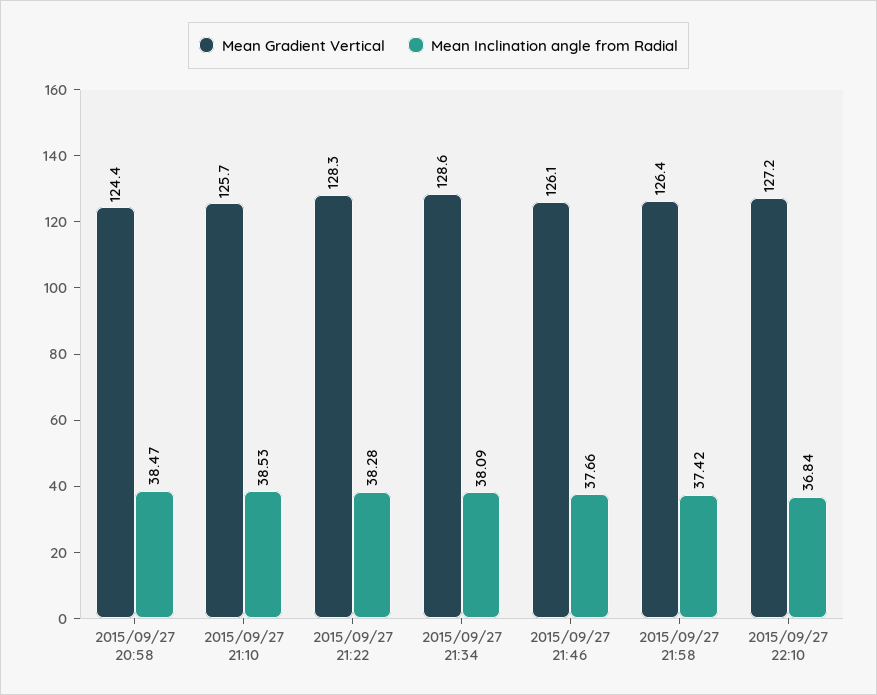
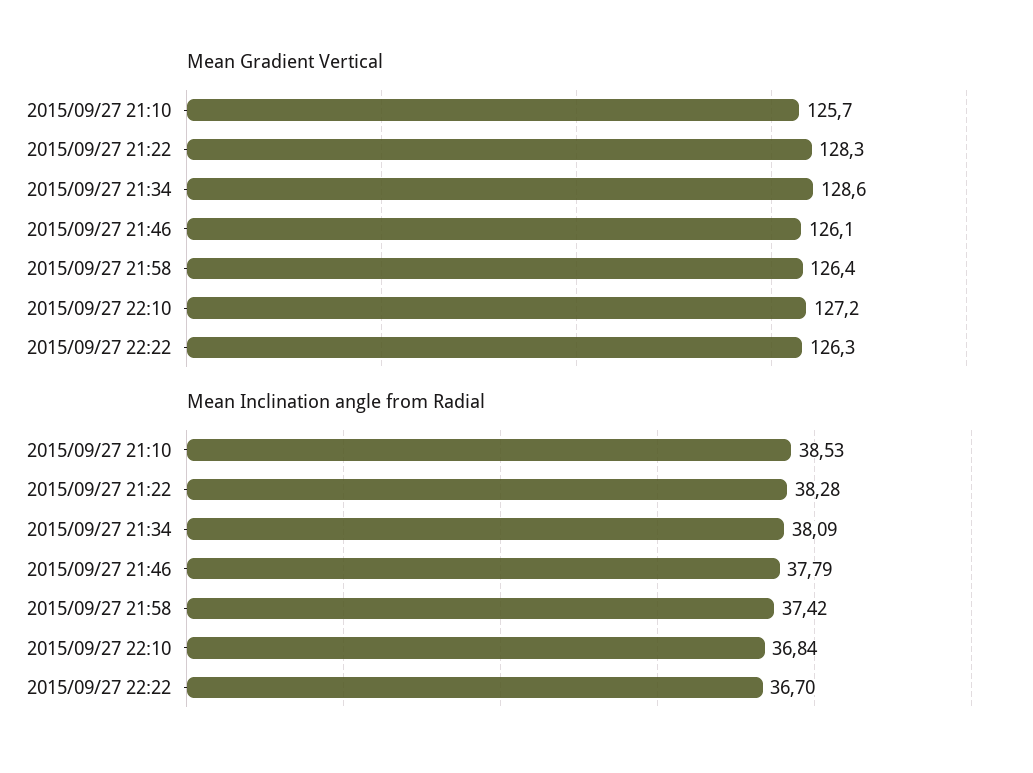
Mean Gradient Vertical, 2015/09/27 20:58: 124.4 -> none
Mean Inclination angle from Radial, 2015/09/27 20:58: 38.47 -> none
Mean Inclination angle from Radial, 2015/09/27 21:46: 37.66 -> 37.79
Mean Gradient Vertical, 2015/09/27 22:22: none -> 126.3
Mean Inclination angle from Radial, 2015/09/27 22:22: none -> 36.7

